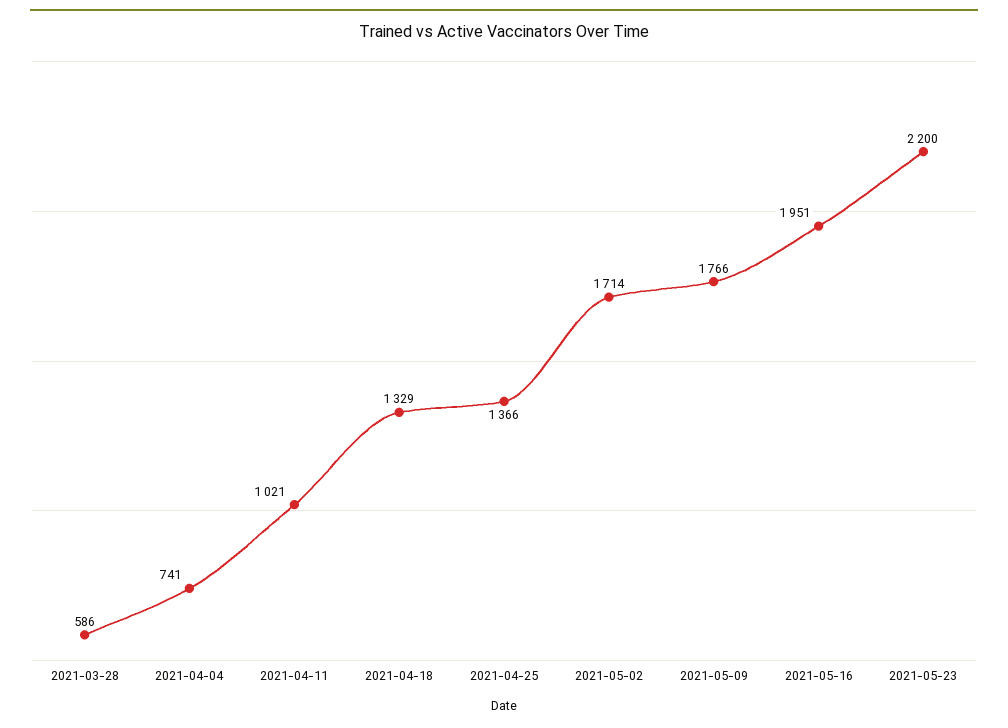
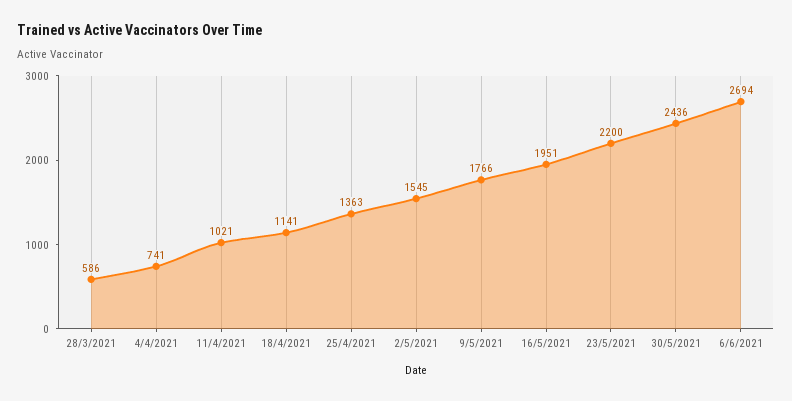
2021-04-18: 1329 -> 1141
2021-04-25: 1366 -> 1363
2021-05-02: 1714 -> 1545
30/5/2021: none -> 2436
6/6/2021: none -> 2694

